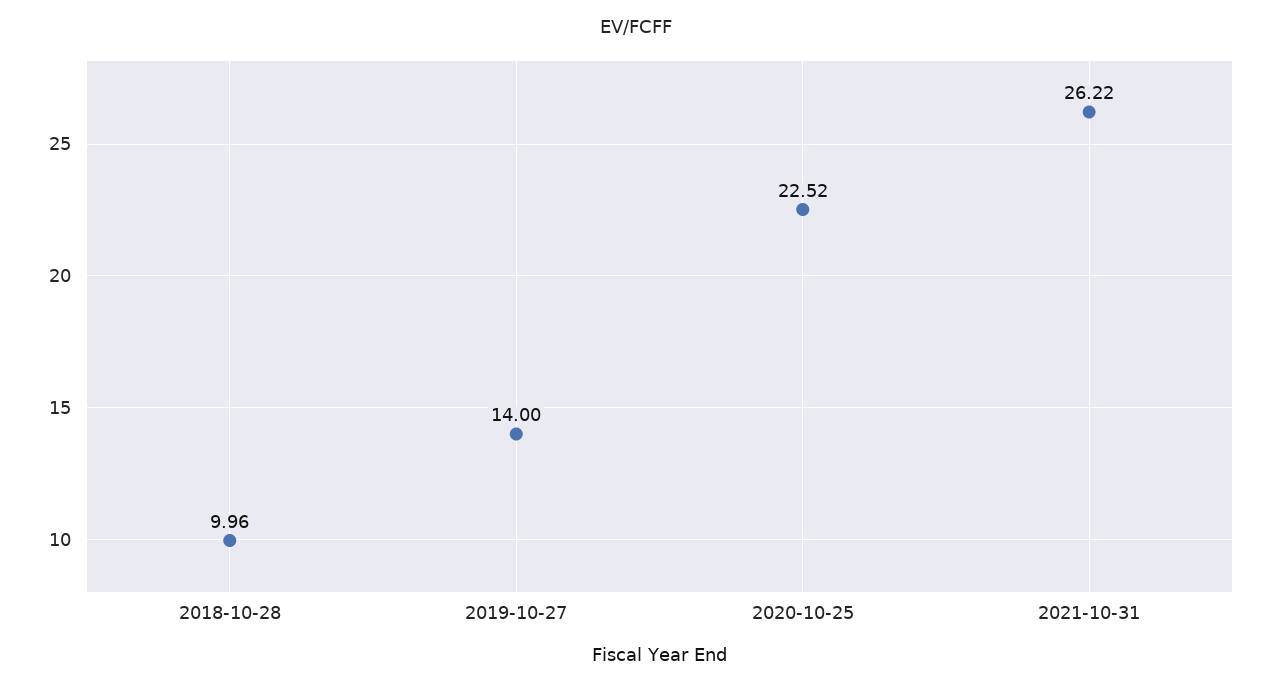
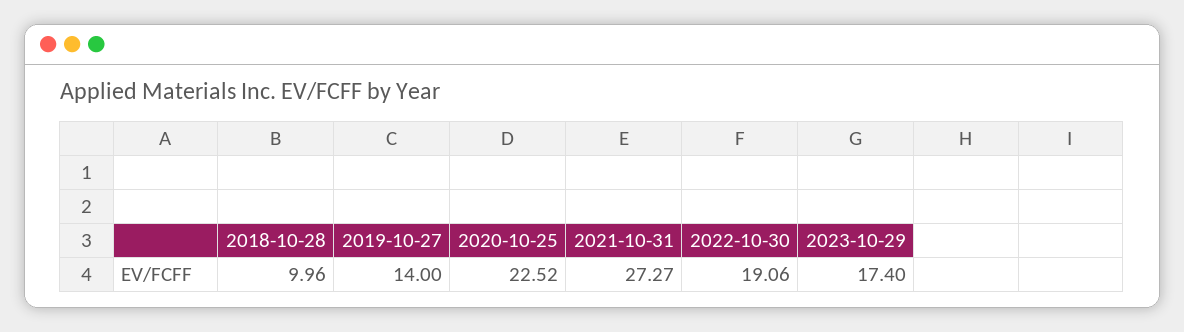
2021-10-31: 26.22 -> 27.27
2022-10-30: none -> 19.06
2023-10-29: none -> 17.4

